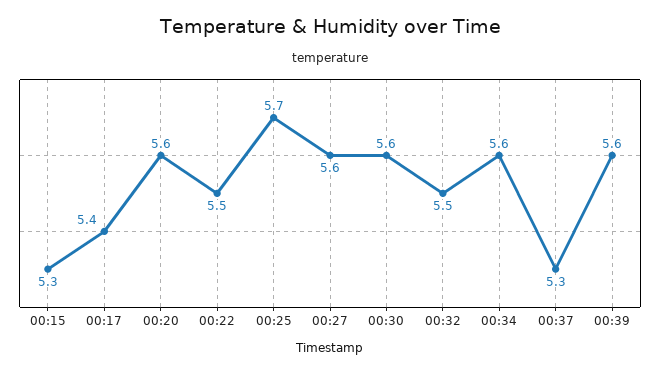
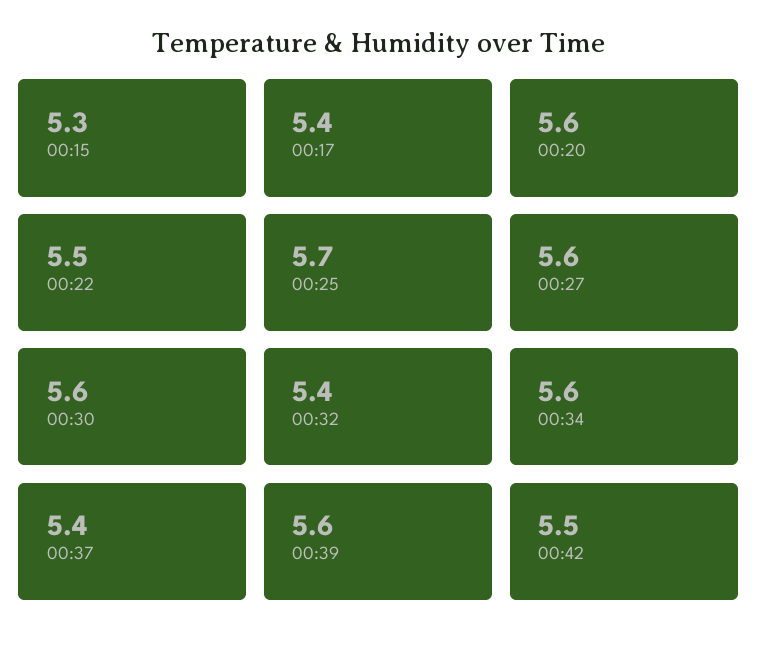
00:32: 5.5 -> 5.4
00:37: 5.3 -> 5.4
00:42: none -> 5.5

